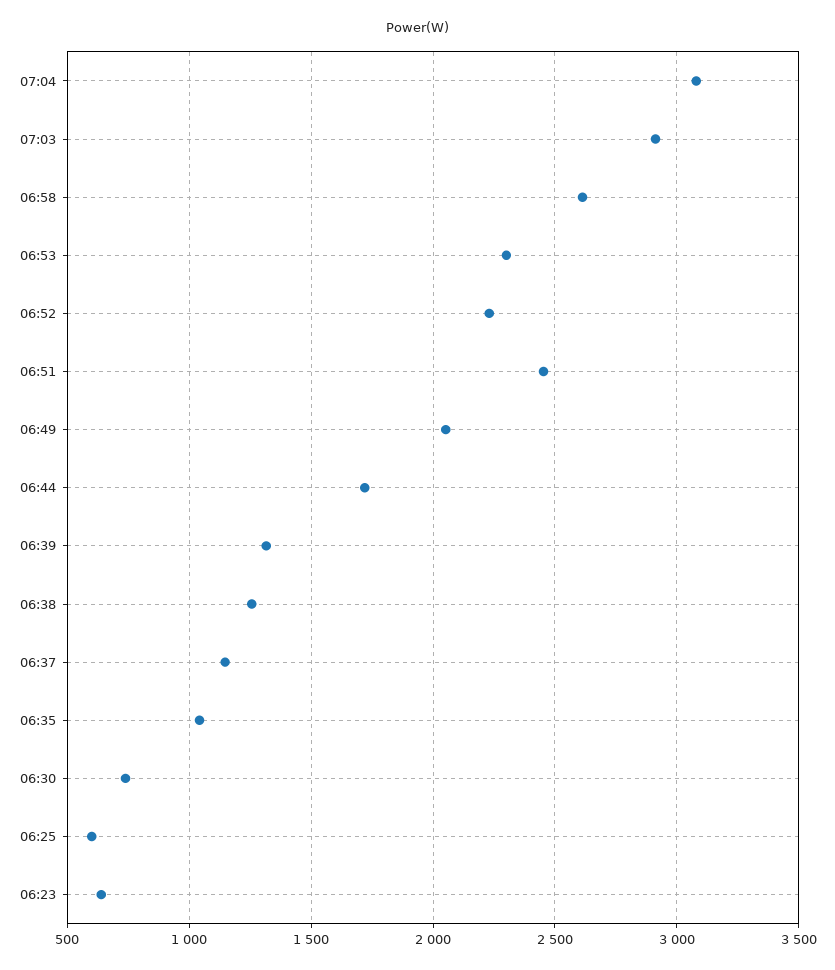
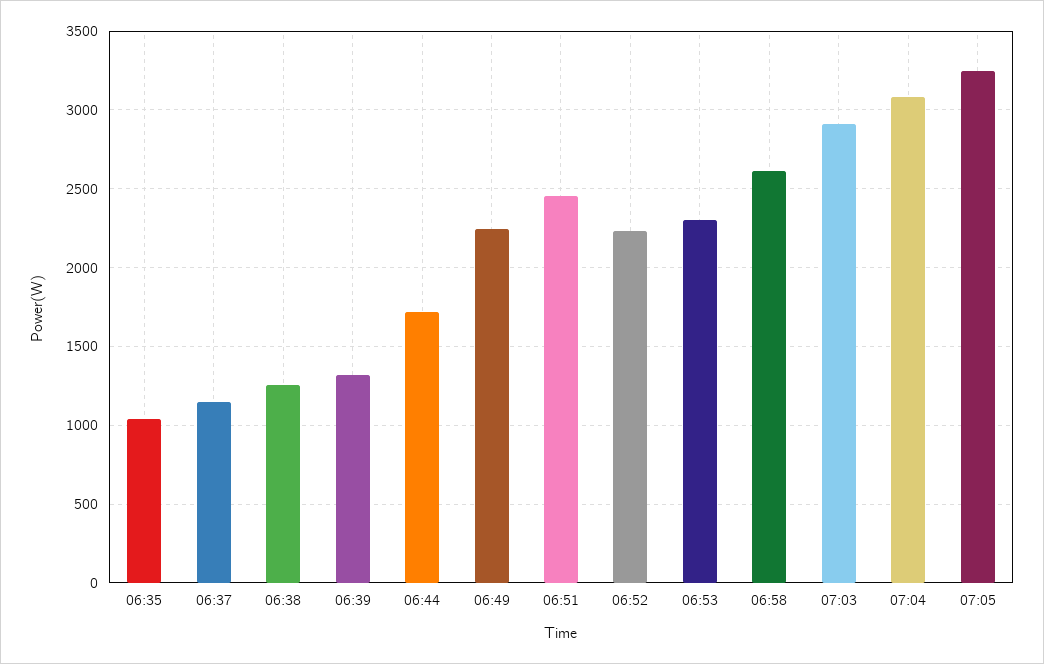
06:49: 2050 -> 2250
06:30: 750 -> none
06:25: 600 -> none
06:23: 650 -> none
07:05: none -> 3250

